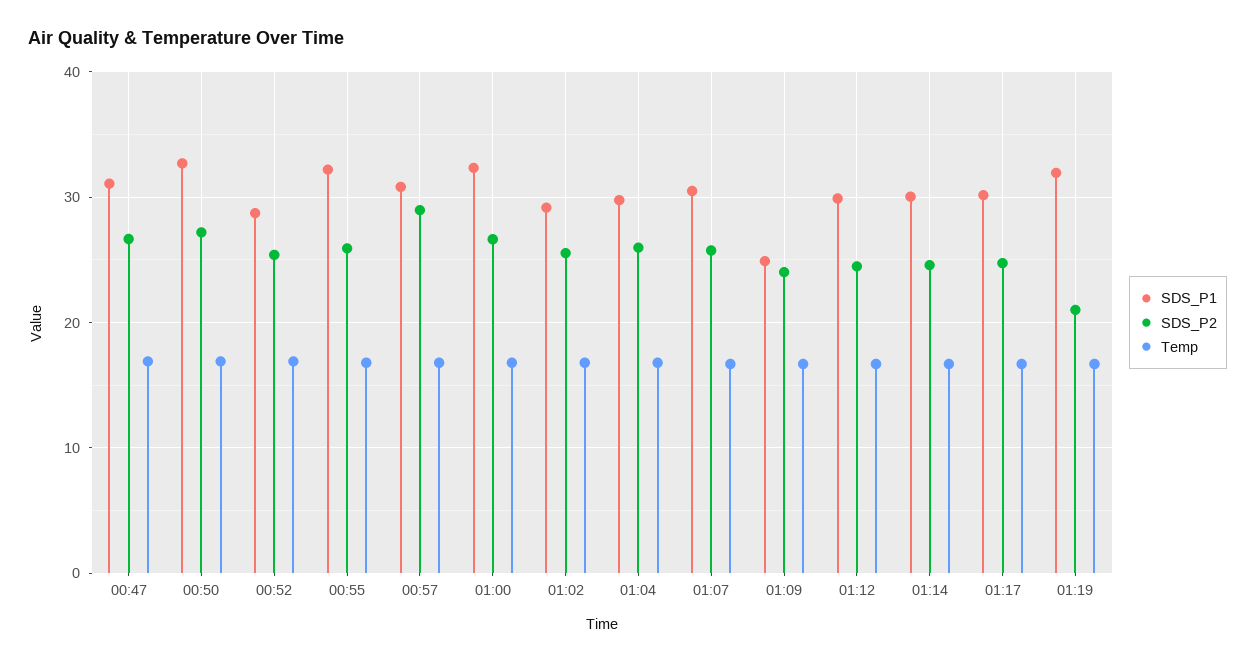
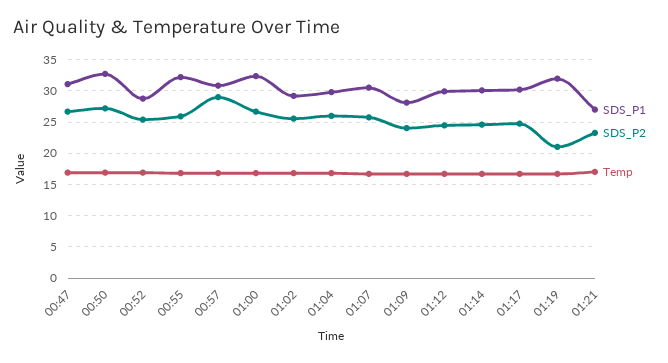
SDS_P1, 01:09: 25 -> 28
SDS_P1, 01:21: none -> 27
SDS_P2, 01:21: none -> 23
Temp, 01:21: none -> 17

